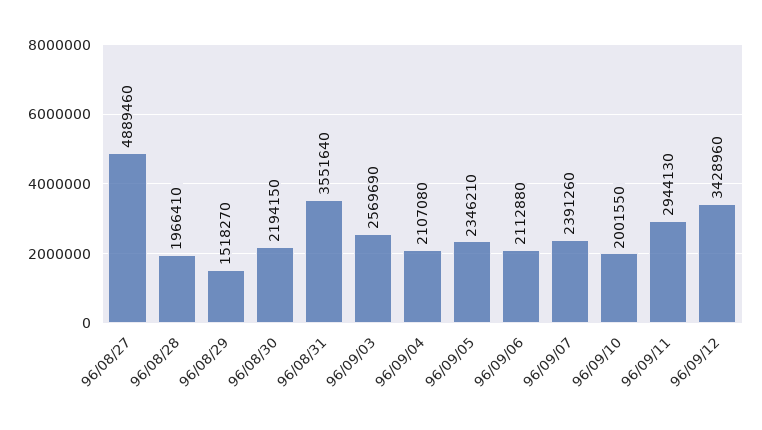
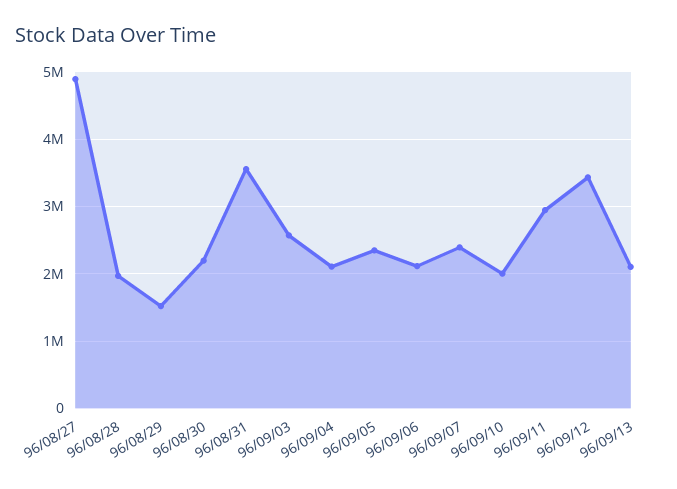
96/09/13: none -> 2100000

